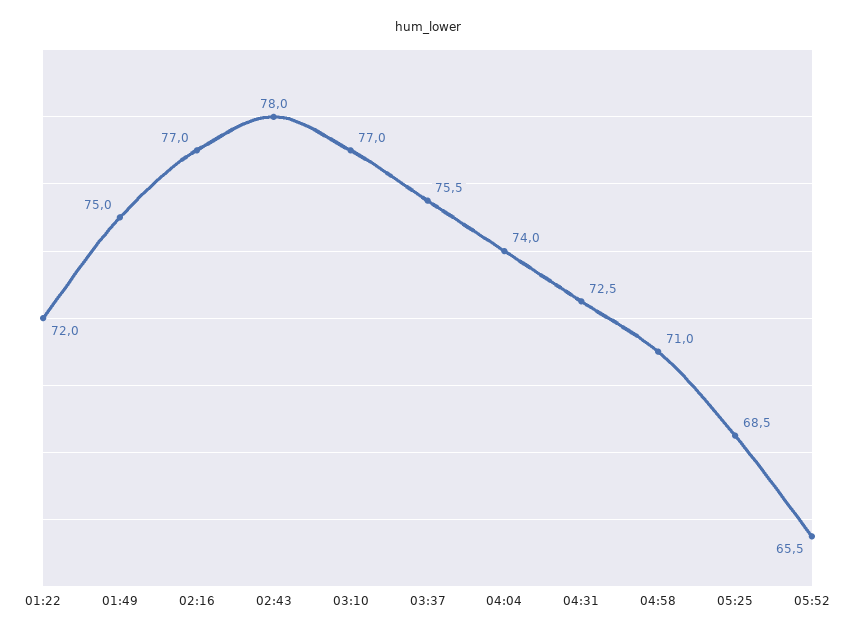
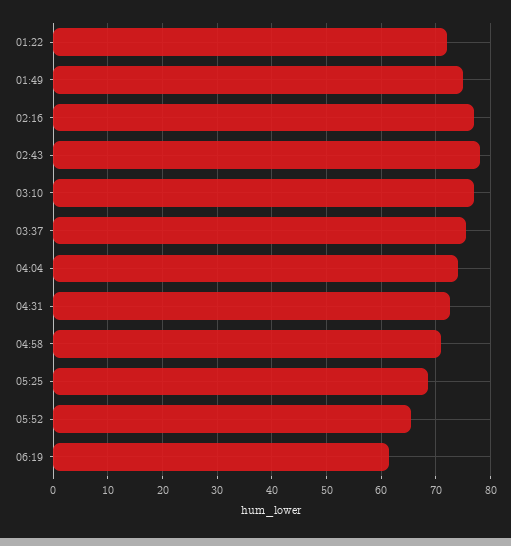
06:19: none -> 62

